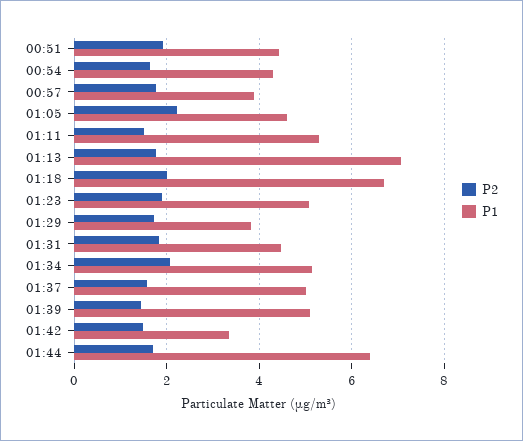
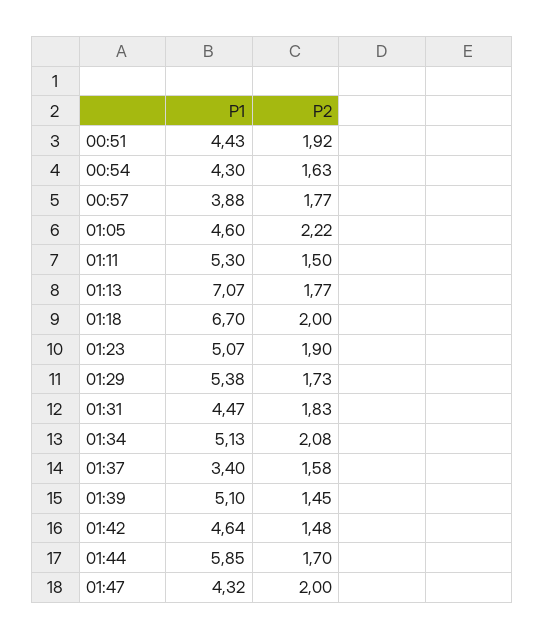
P1, 01:29: 3.8 -> 5.38
P1, 01:37: 5 -> 3.4
P1, 01:42: 3.4 -> 4.64
P1, 01:44: 6.4 -> 5.85
P1, 01:47: none -> 4.32
P2, 01:47: none -> 2

